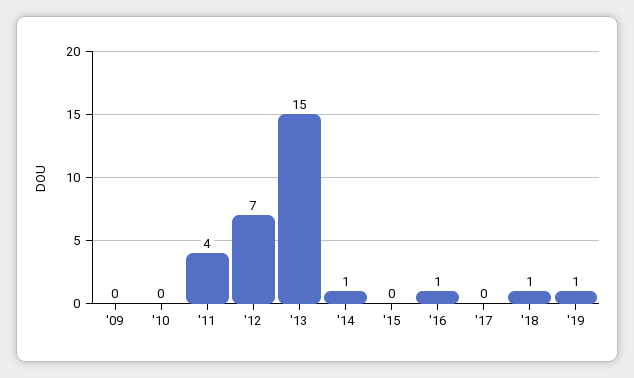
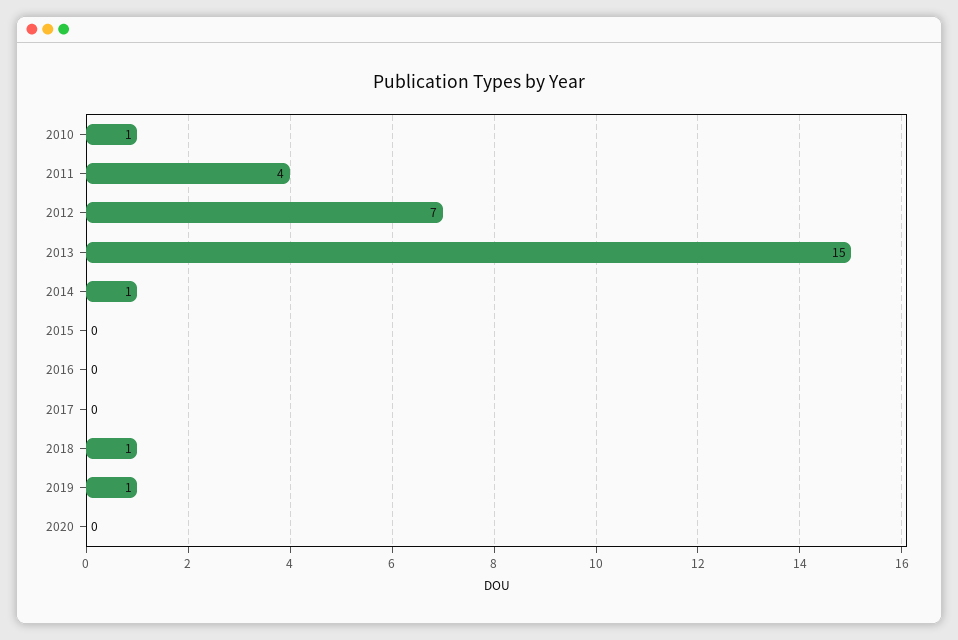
'09: 0 -> none
'10: 0 -> 1
'16: 1 -> 0
2020: none -> 0

